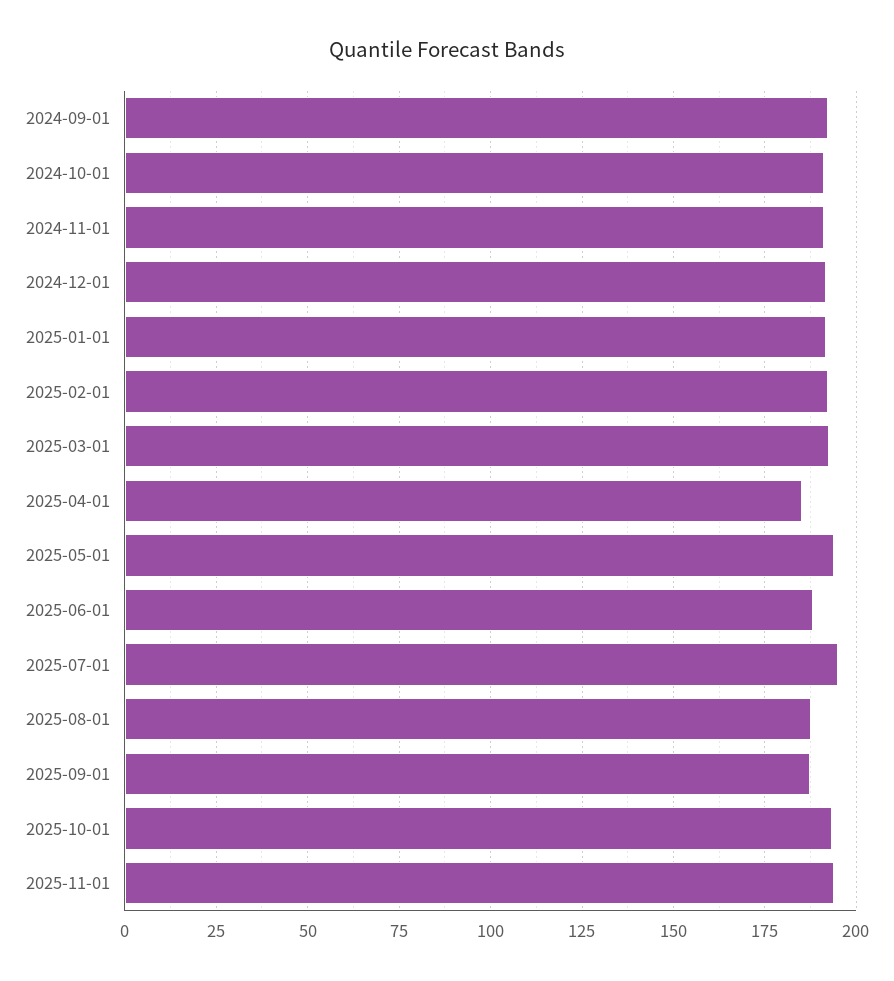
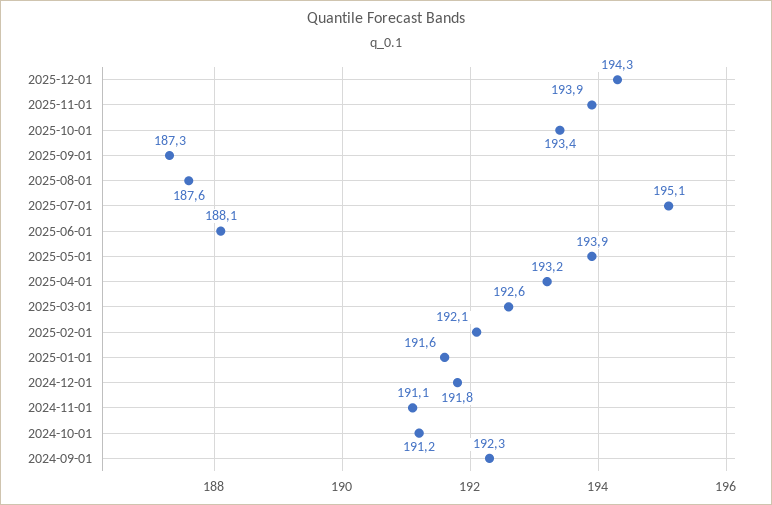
2025-04-01: 185 -> 193.2
2025-12-01: none -> 194.3

